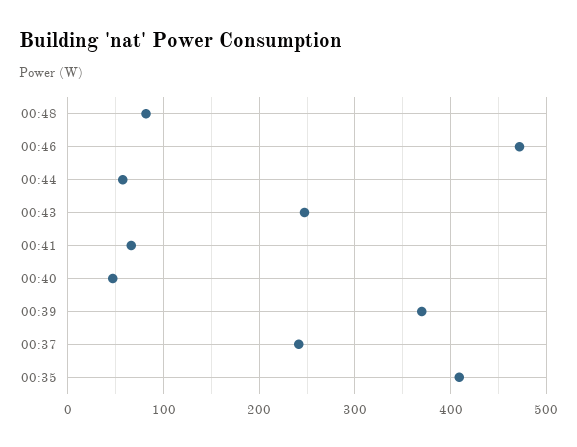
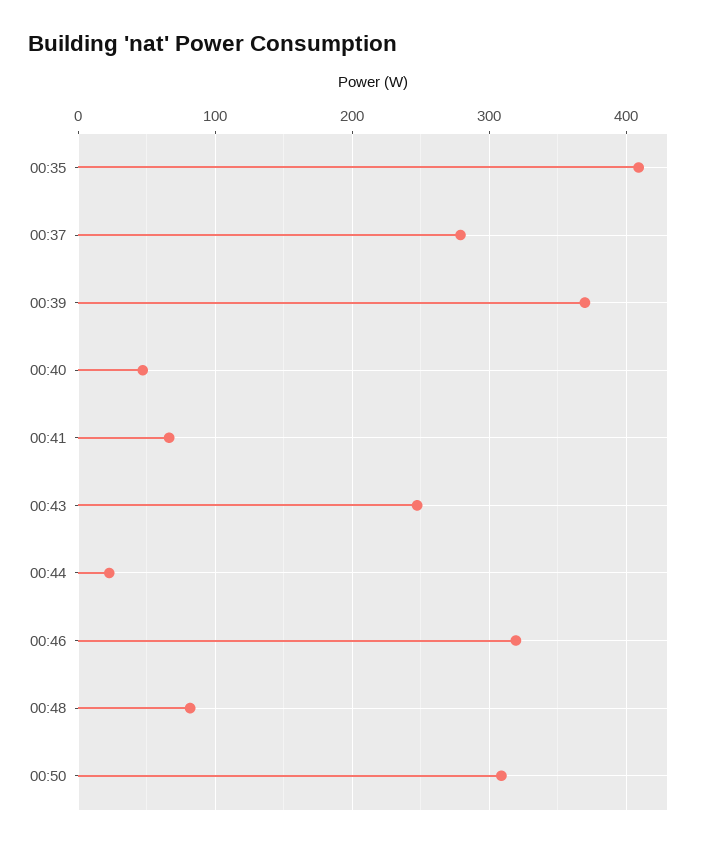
00:46: 470 -> 320
00:44: 60 -> 20
00:37: 240 -> 280
00:50: none -> 310

